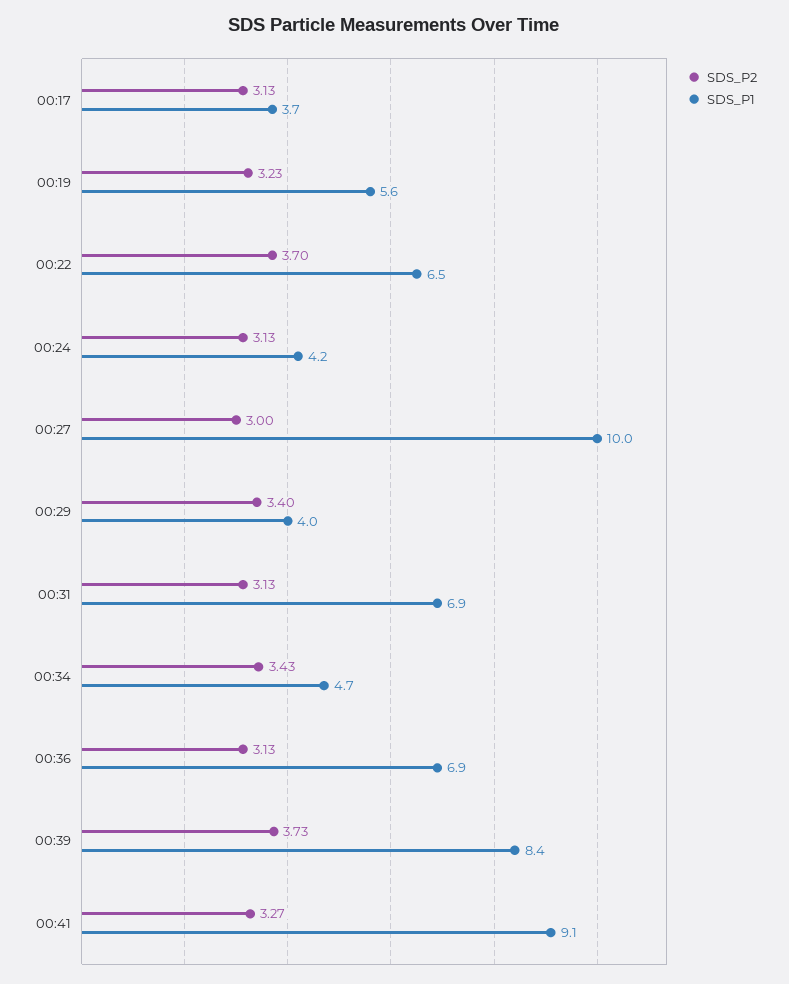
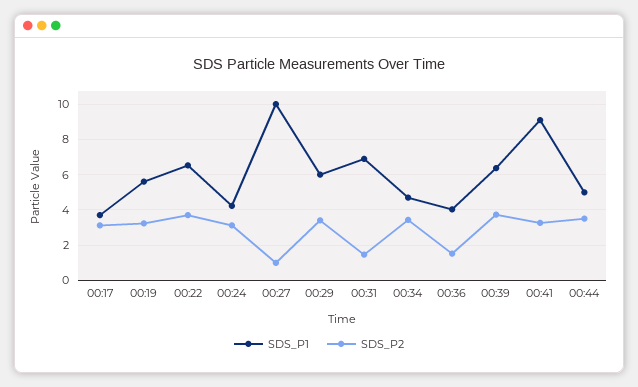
SDS_P2, 00:27: 3 -> 1
SDS_P1, 00:29: 4 -> 6
SDS_P2, 00:31: 3.13 -> 1.5
SDS_P2, 00:36: 3.13 -> 1.5
SDS_P1, 00:36: 6.9 -> 4
SDS_P1, 00:39: 8.4 -> 6.5
SDS_P1, 00:44: none -> 5
SDS_P2, 00:44: none -> 3.5

